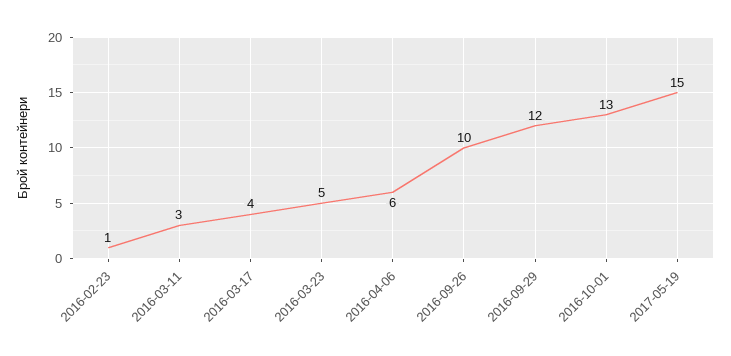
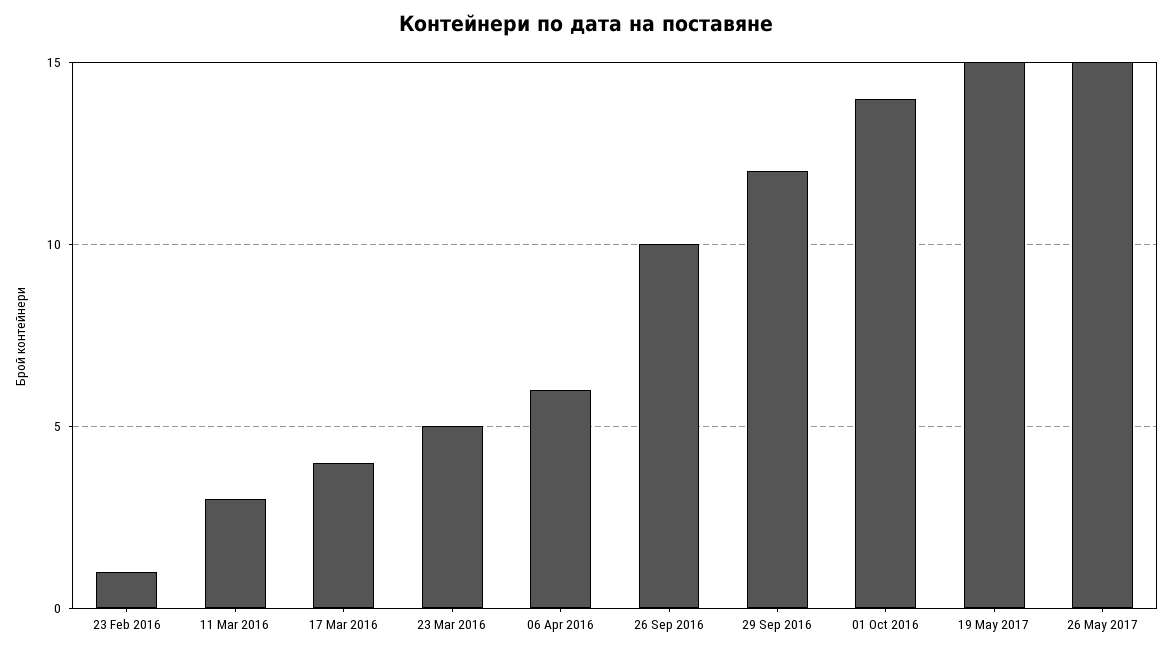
2016-10-01: 13 -> 14
26 May 2017: none -> 15

